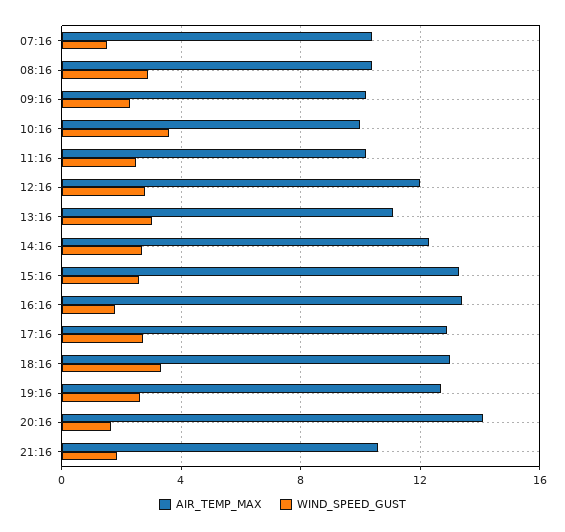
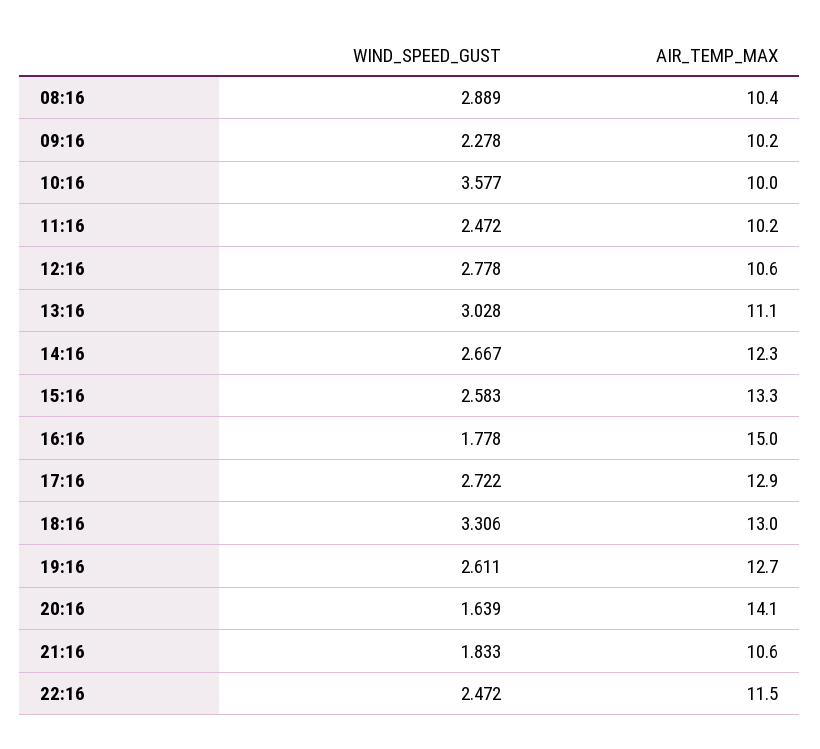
AIR_TEMP_MAX, 07:16: 10.5 -> none
WIND_SPEED_GUST, 07:16: 1.5 -> none
AIR_TEMP_MAX, 12:16: 12 -> 10.6
AIR_TEMP_MAX, 16:16: 13.5 -> 15
WIND_SPEED_GUST, 22:16: none -> 2.472
AIR_TEMP_MAX, 22:16: none -> 11.5

